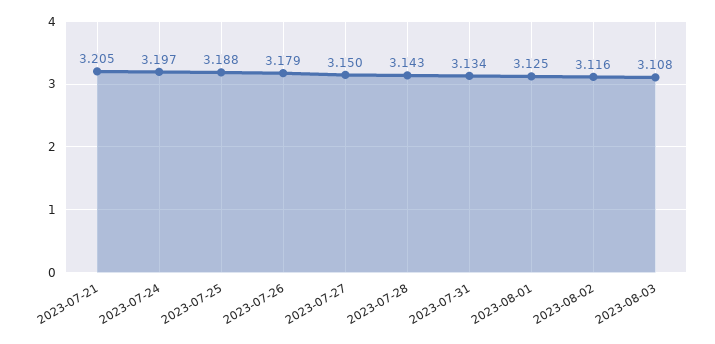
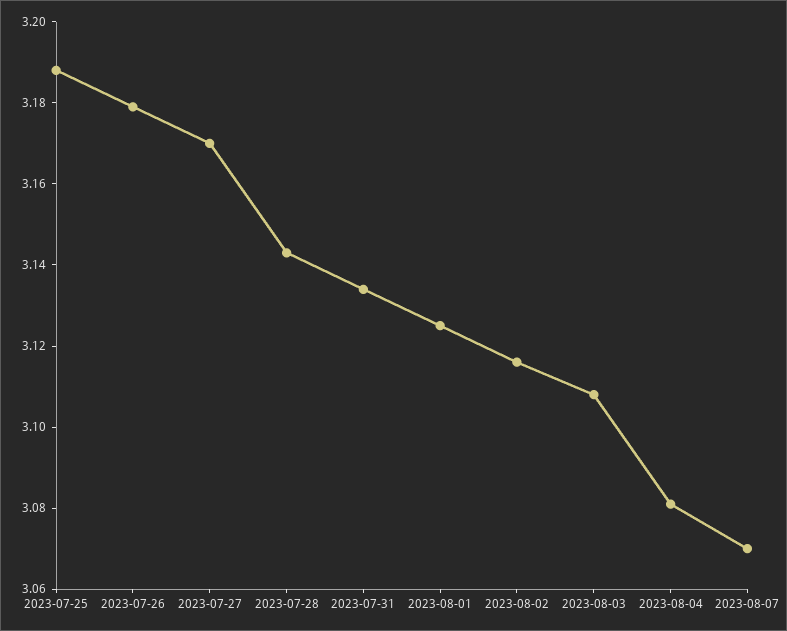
2023-07-21: 3.205 -> none
2023-07-24: 3.197 -> none
2023-07-27: 3.15 -> 3.17
2023-08-04: none -> 3.08
2023-08-07: none -> 3.07

